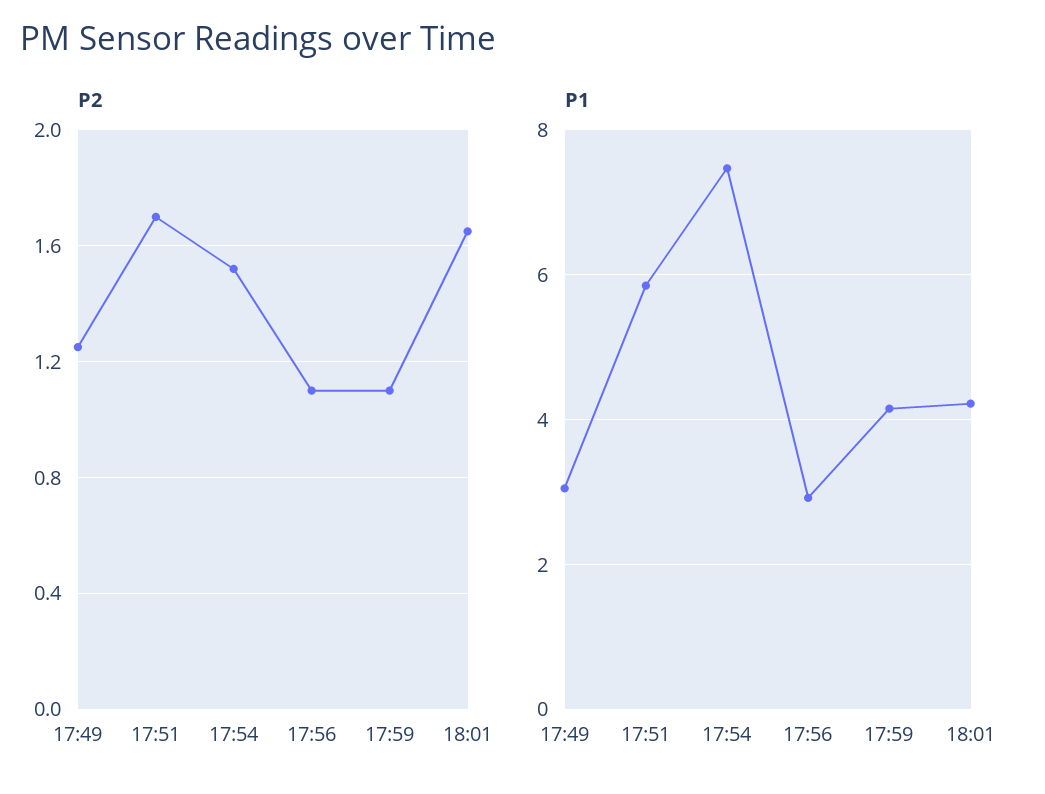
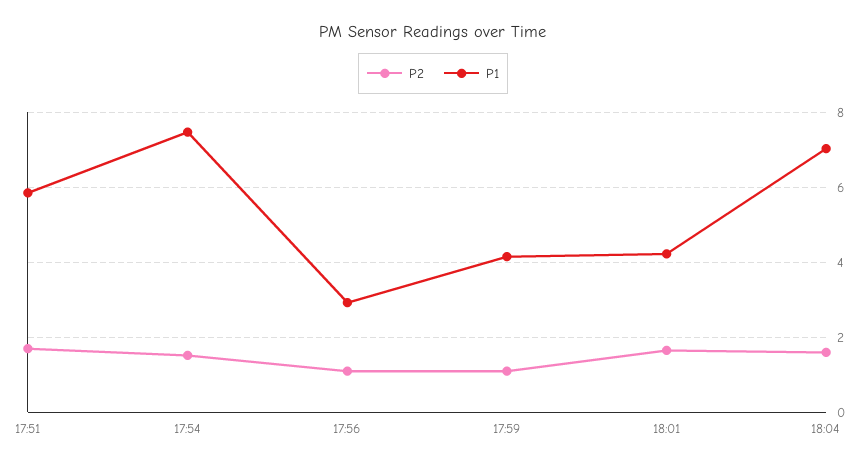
P2, 17:49: 1.25 -> none
P1, 17:49: 3 -> none
P2, 18:04: none -> 1.6
P1, 18:04: none -> 7

